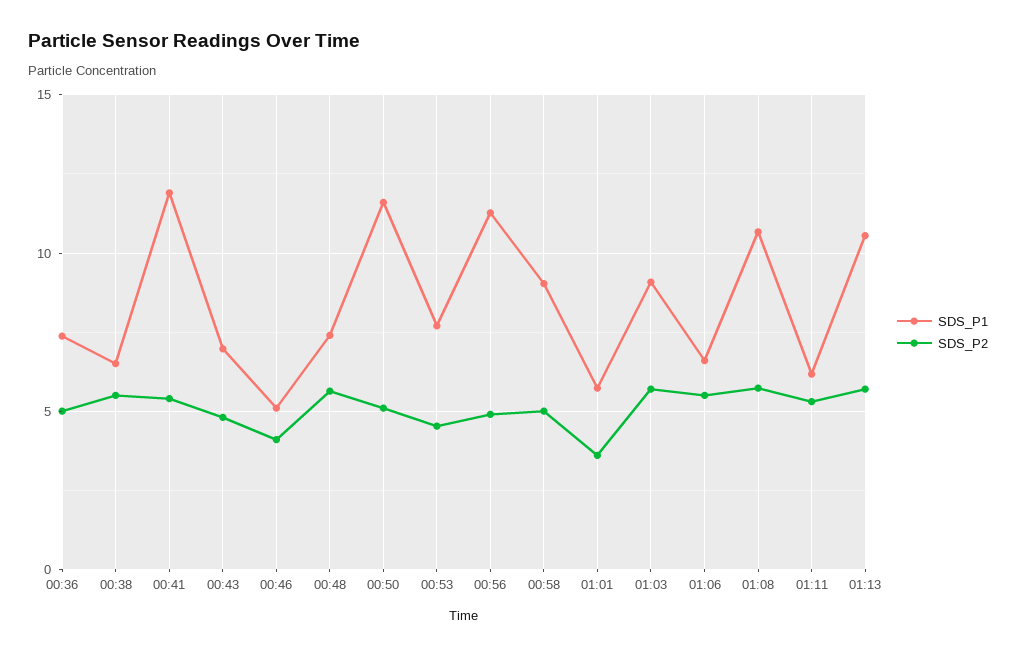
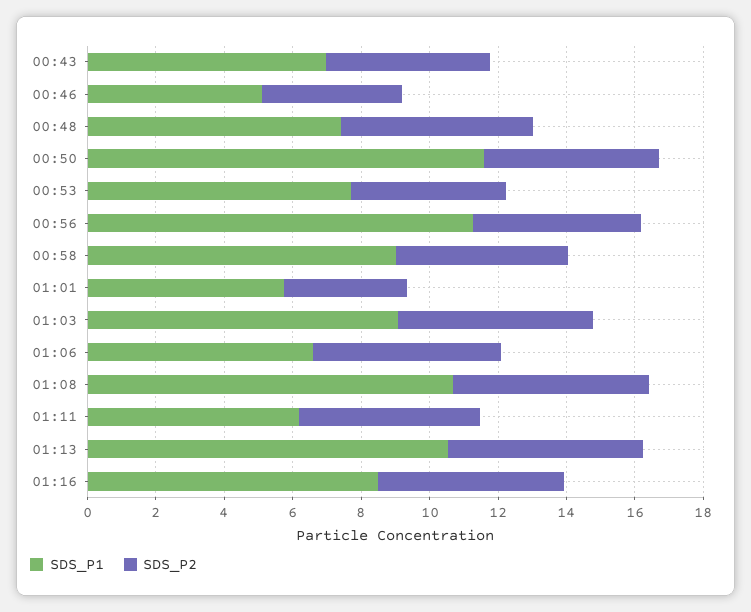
SDS_P1, 00:36: 7.5 -> none
SDS_P2, 00:36: 5 -> none
SDS_P1, 00:38: 6.5 -> none
SDS_P2, 00:38: 5.5 -> none
SDS_P1, 00:41: 12 -> none
SDS_P2, 00:41: 5.5 -> none
SDS_P1, 01:16: none -> 8.5
SDS_P2, 01:16: none -> 5.5

